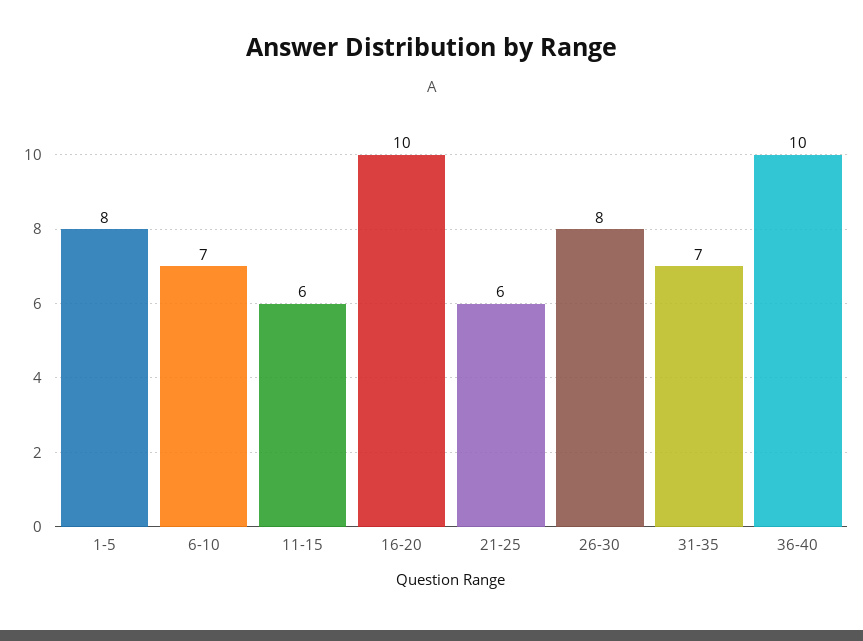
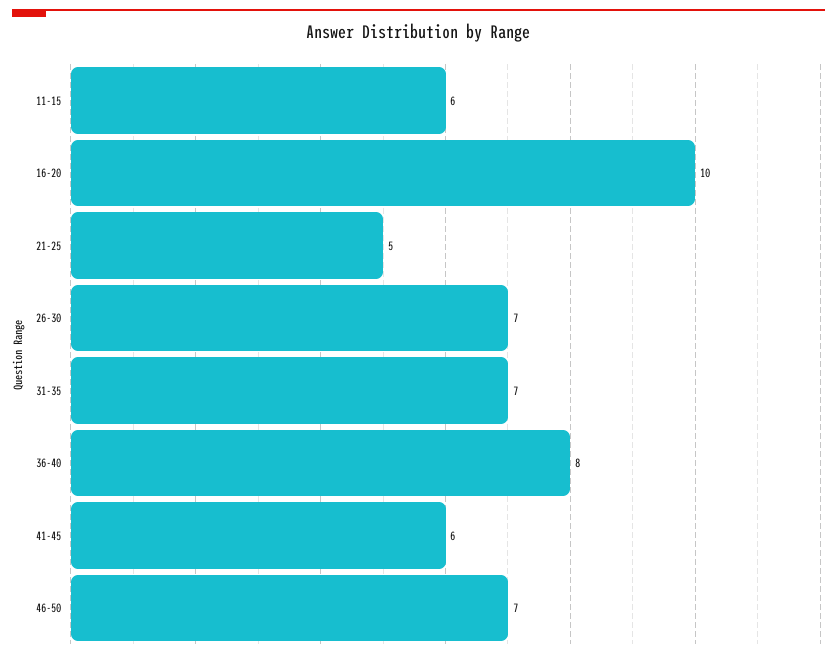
1-5: 8 -> none
6-10: 7 -> none
21-25: 6 -> 5
26-30: 8 -> 7
36-40: 10 -> 8
41-45: none -> 6
46-50: none -> 7

